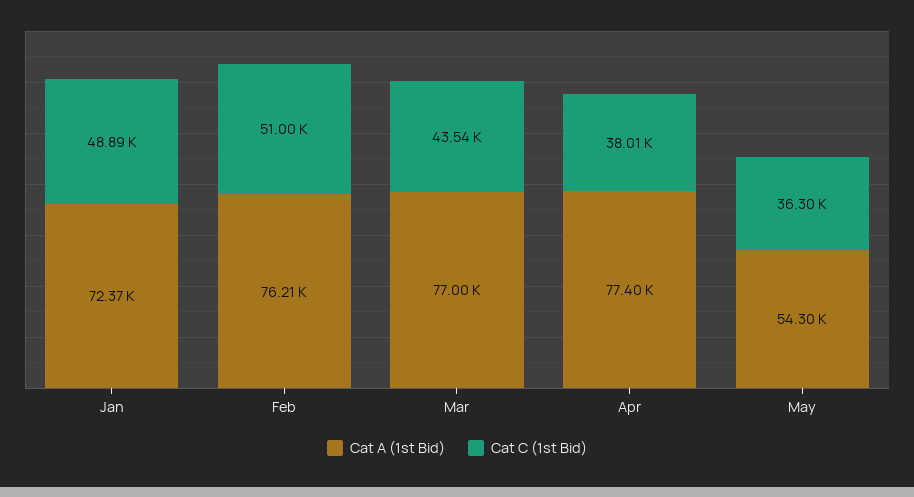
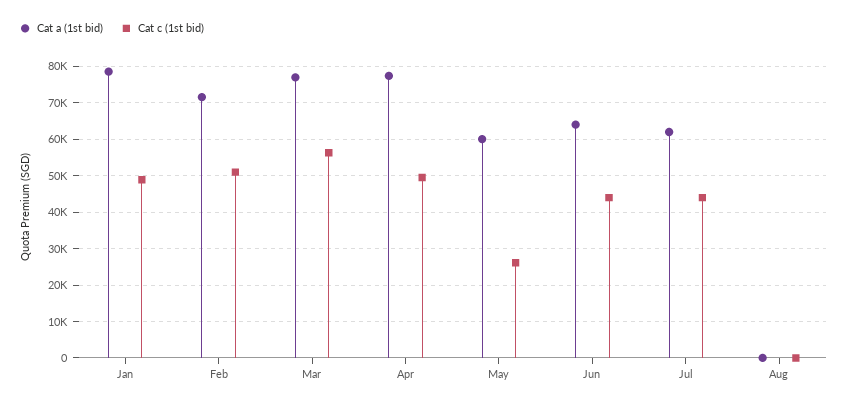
Cat A (1st Bid), Jan: 72370 -> 78000
Cat A (1st Bid), Feb: 76210 -> 72000
Cat C (1st Bid), Mar: 43540 -> 56000
Cat C (1st Bid), Apr: 38010 -> 50000
Cat A (1st Bid), May: 54300 -> 60000
Cat C (1st Bid), May: 36300 -> 26000
Cat A (1st Bid), Jun: none -> 64000
Cat C (1st Bid), Jun: none -> 44000
Cat A (1st Bid), Jul: none -> 62000
Cat C (1st Bid), Jul: none -> 44000
Cat A (1st Bid), Aug: none -> 0
Cat C (1st Bid), Aug: none -> 0

